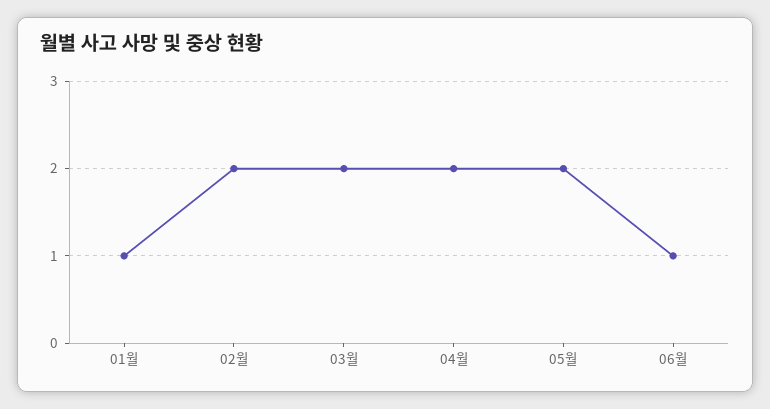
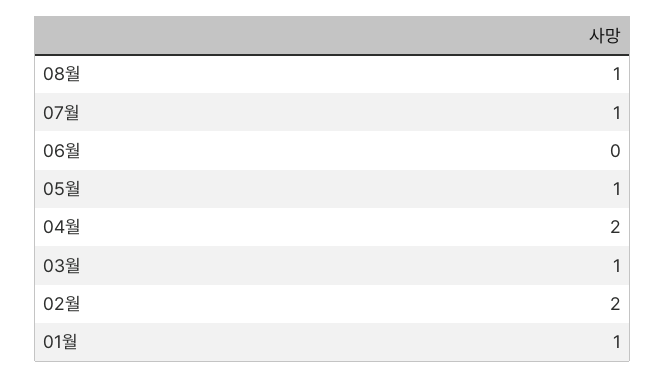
03월: 2 -> 1
05월: 2 -> 1
06월: 1 -> 0
08월: none -> 1
07월: none -> 1

